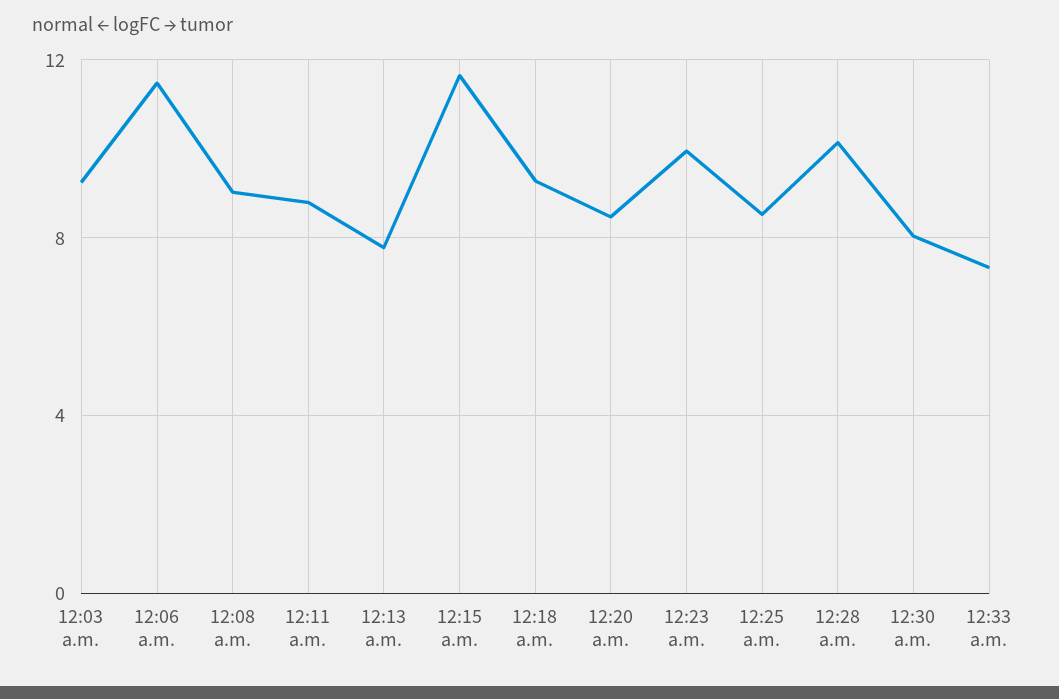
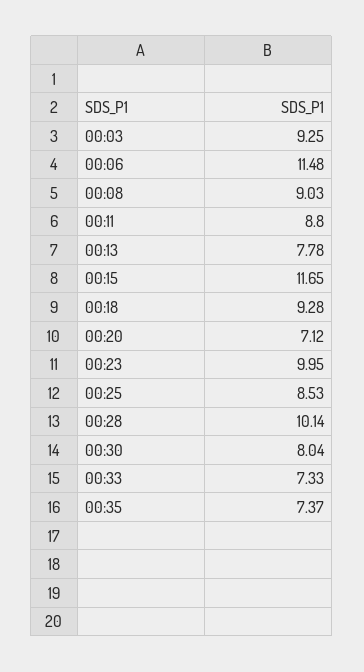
12:20 a.m.: 8.5 -> 7.12
00:35: none -> 7.37

